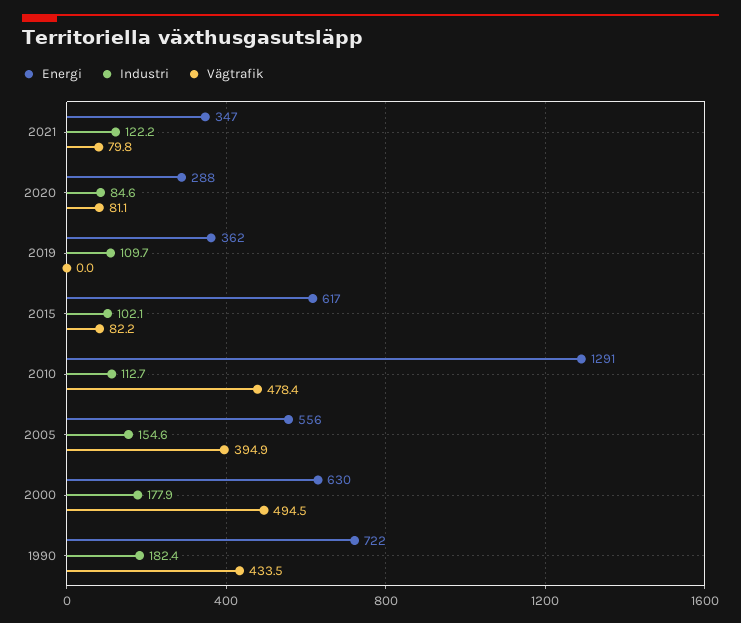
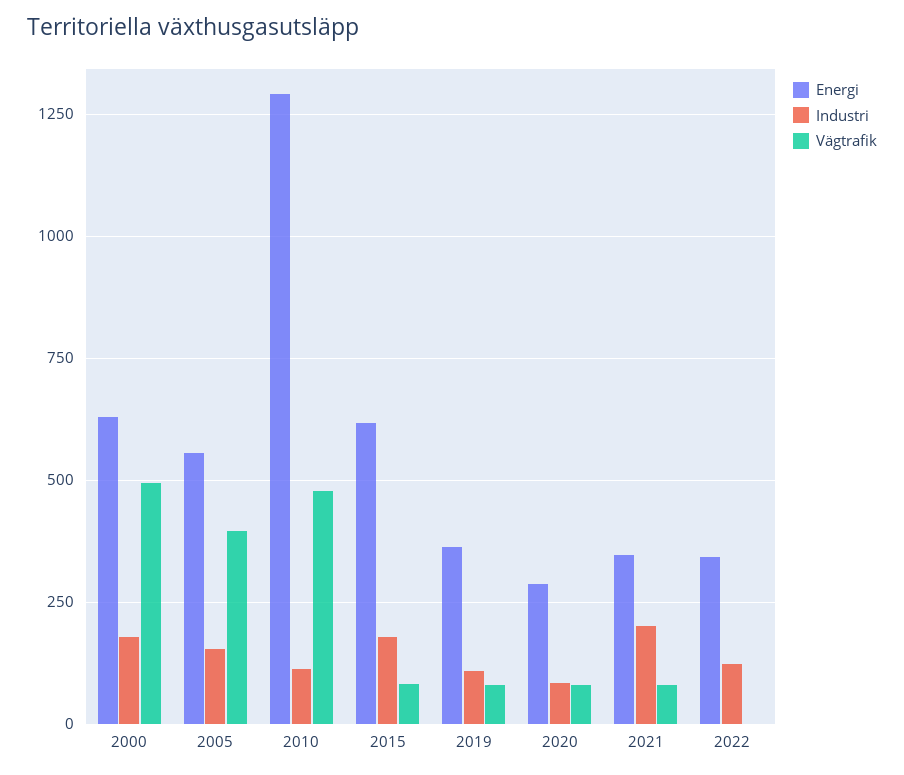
Industri, 2021: 122.2 -> 200
Vägtrafik, 2019: 0 -> 75
Industri, 2015: 102.1 -> 175
Energi, 1990: 722 -> none
Industri, 1990: 182.4 -> none
Vägtrafik, 1990: 433.5 -> none
Energi, 2022: none -> 350
Industri, 2022: none -> 125
Vägtrafik, 2022: none -> 0

